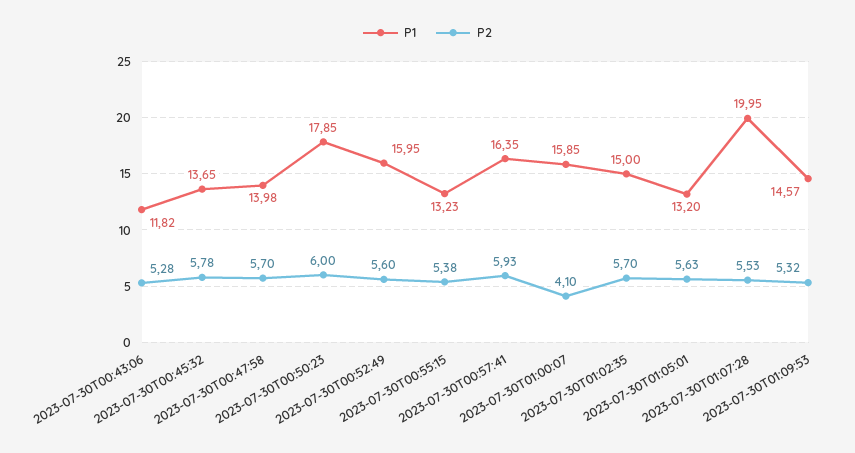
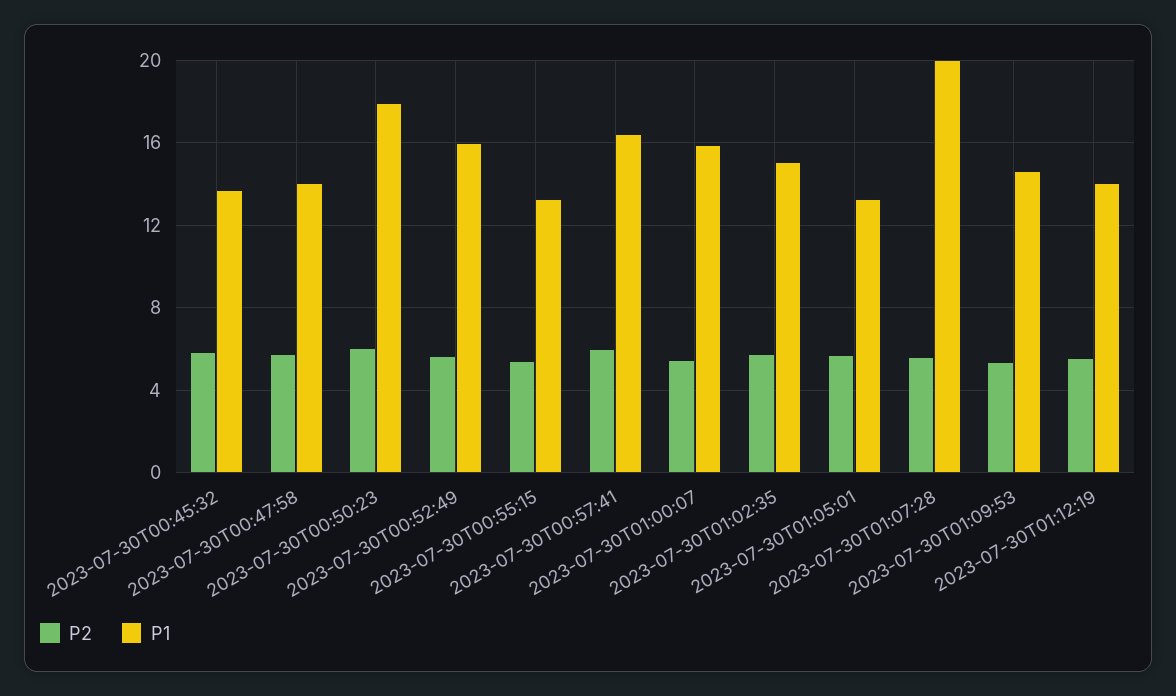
P1, 2023-07-30T00:43:06: 11.82 -> none
P2, 2023-07-30T00:43:06: 5.28 -> none
P2, 2023-07-30T01:00:07: 4.1 -> 5.5
P2, 2023-07-30T01:12:19: none -> 5.5
P1, 2023-07-30T01:12:19: none -> 14

